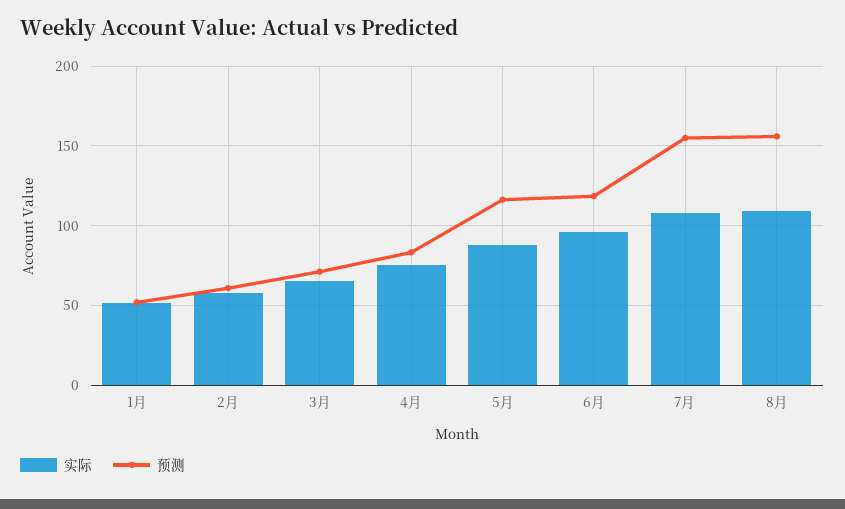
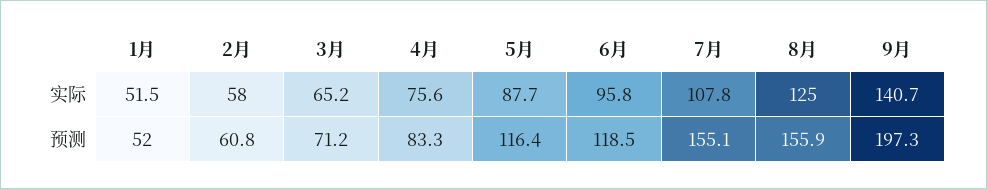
实际, 8月: 110 -> 125
实际, 9月: none -> 140.7
预测, 9月: none -> 197.3

